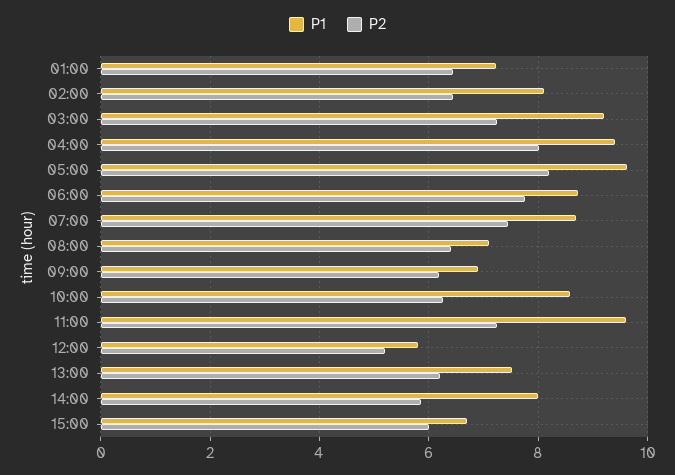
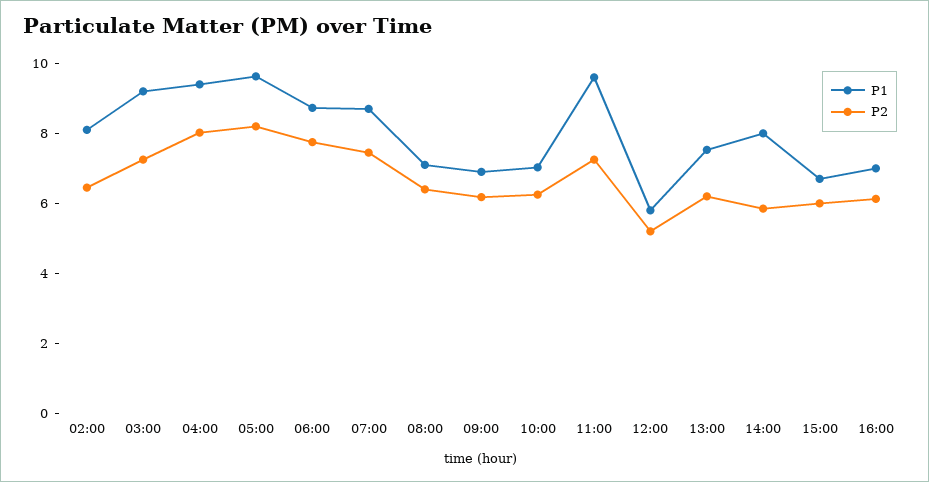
P1, 01:00: 7.2 -> none
P2, 01:00: 6.4 -> none
P1, 10:00: 8.6 -> 7
P1, 16:00: none -> 7
P2, 16:00: none -> 6

